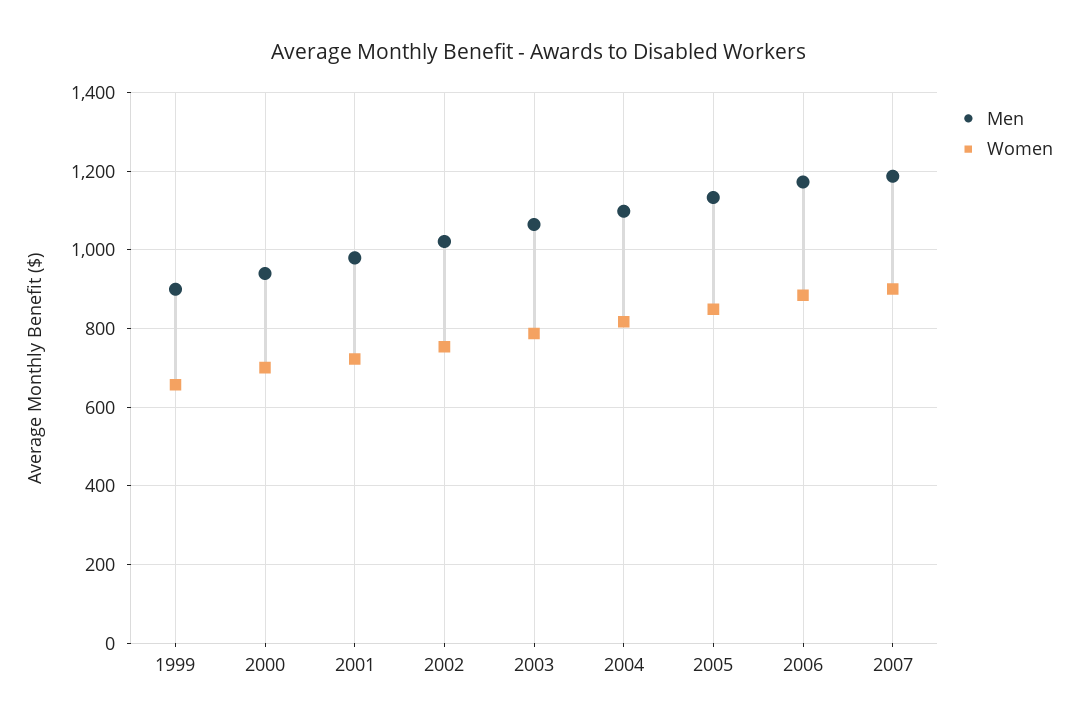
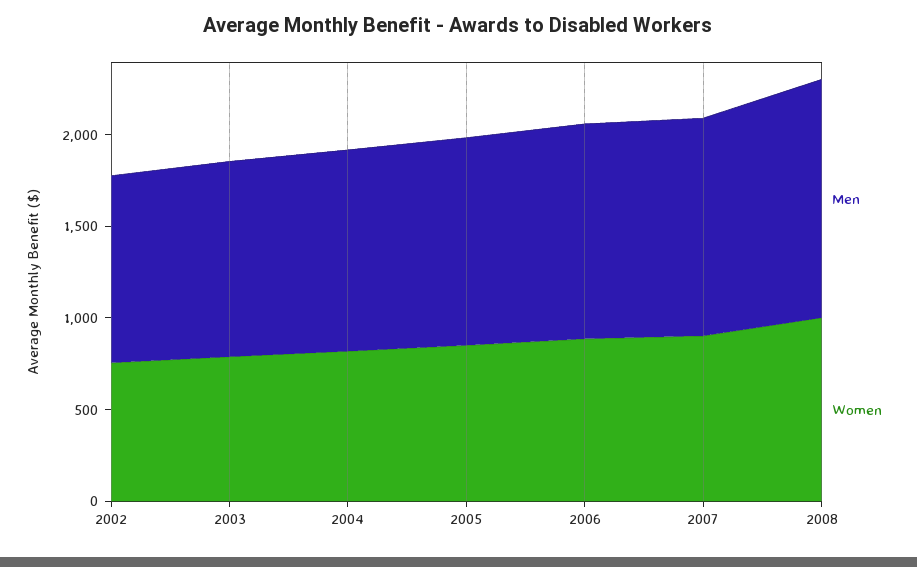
Men, 1999: 900 -> none
Women, 1999: 660 -> none
Men, 2000: 940 -> none
Women, 2000: 700 -> none
Men, 2001: 980 -> none
Women, 2001: 720 -> none
Men, 2008: none -> 1300
Women, 2008: none -> 1000

